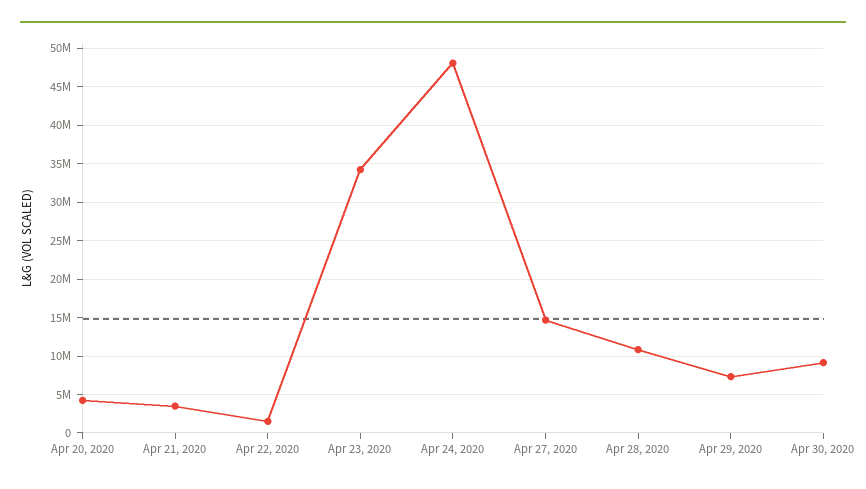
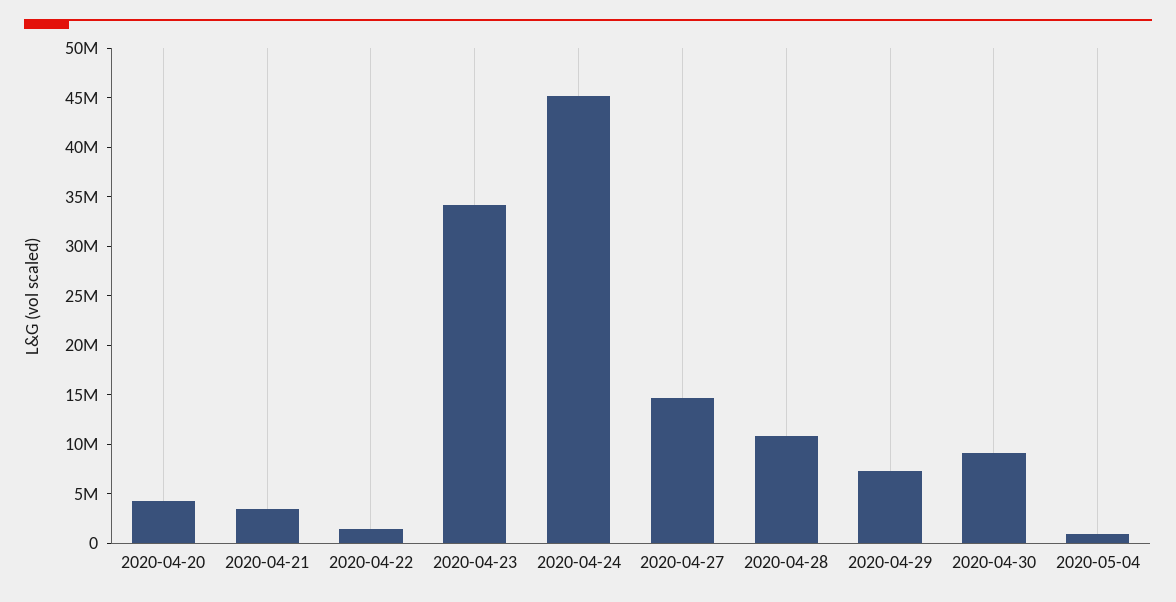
Apr 24, 2020: 48000000 -> 45000000
2020-05-04: none -> 1000000

